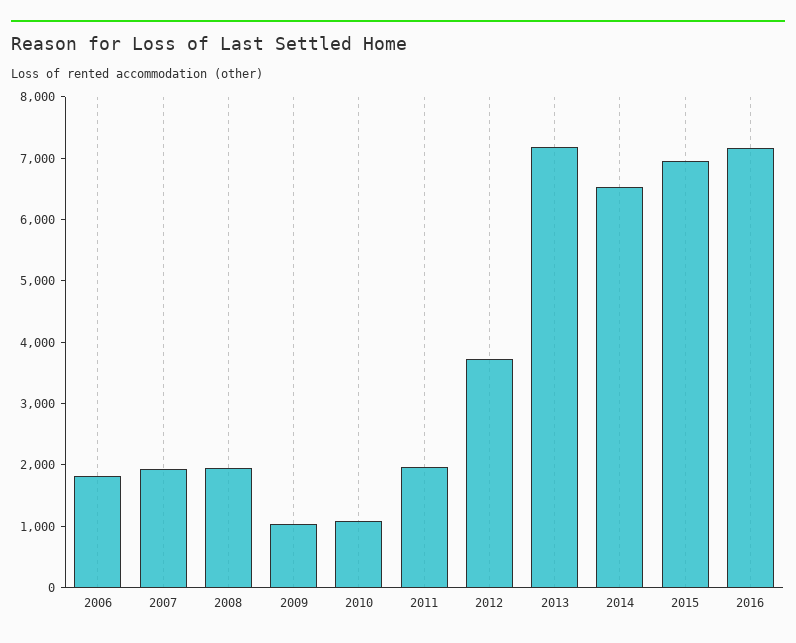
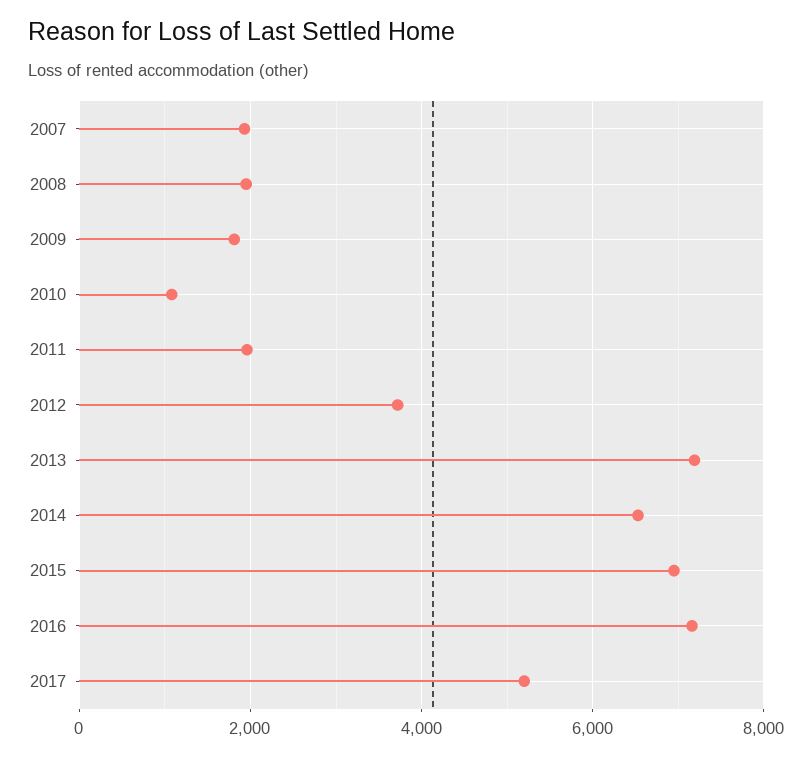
2006: 1800 -> none
2009: 1000 -> 1800
2017: none -> 5200

